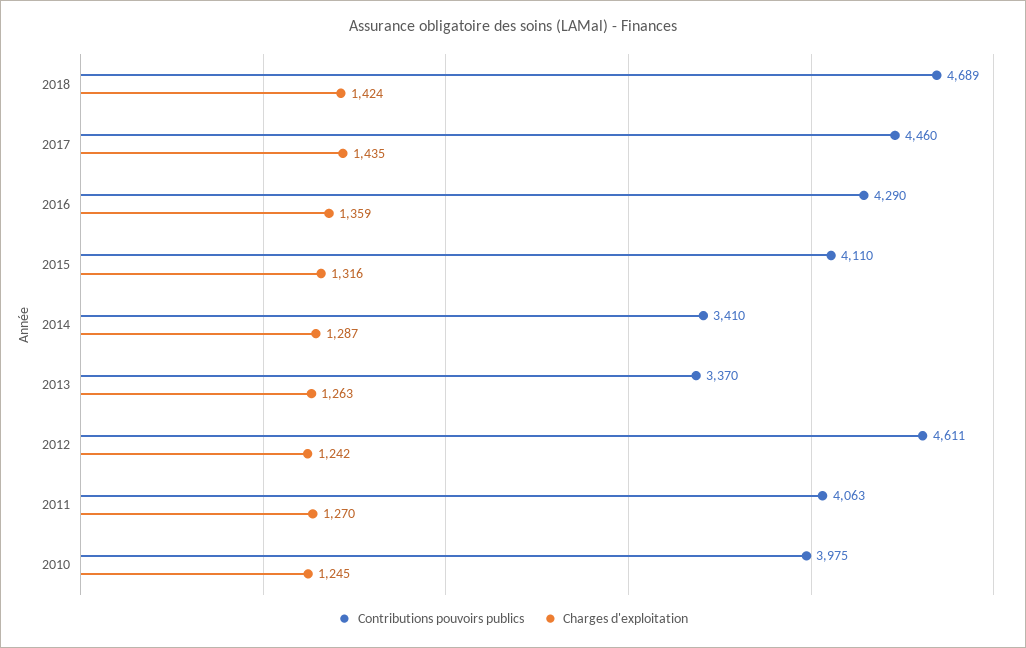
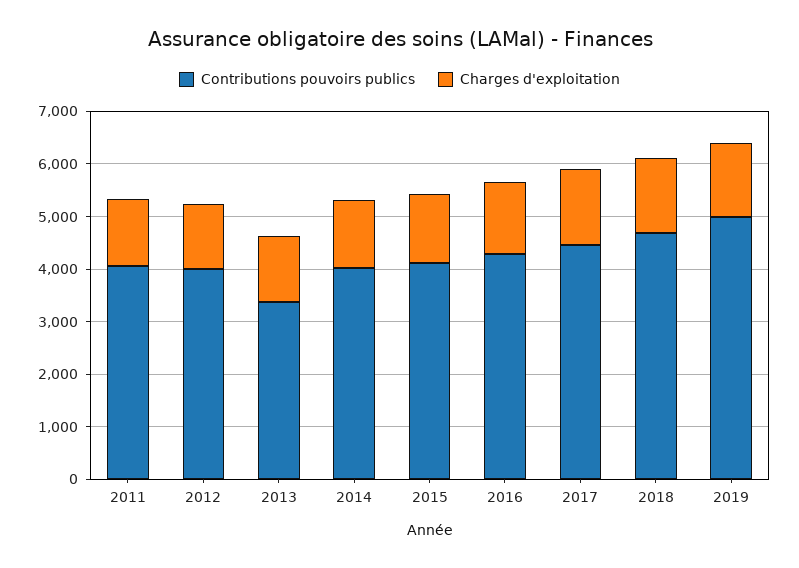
Contributions pouvoirs publics, 2014: 3410 -> 4000
Contributions pouvoirs publics, 2012: 4611 -> 4000
Contributions pouvoirs publics, 2010: 3975 -> none
Charges d'exploitation, 2010: 1245 -> none
Contributions pouvoirs publics, 2019: none -> 5000
Charges d'exploitation, 2019: none -> 1400

